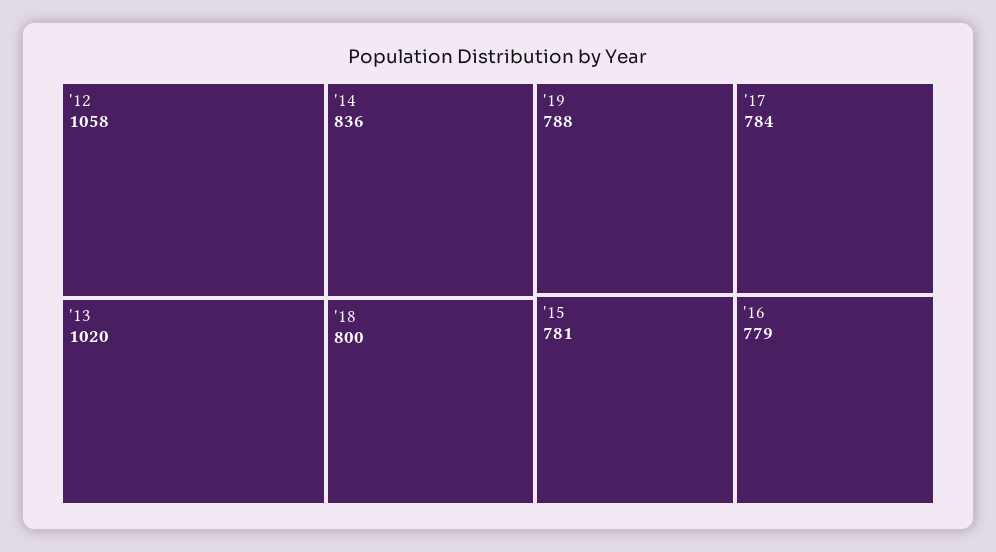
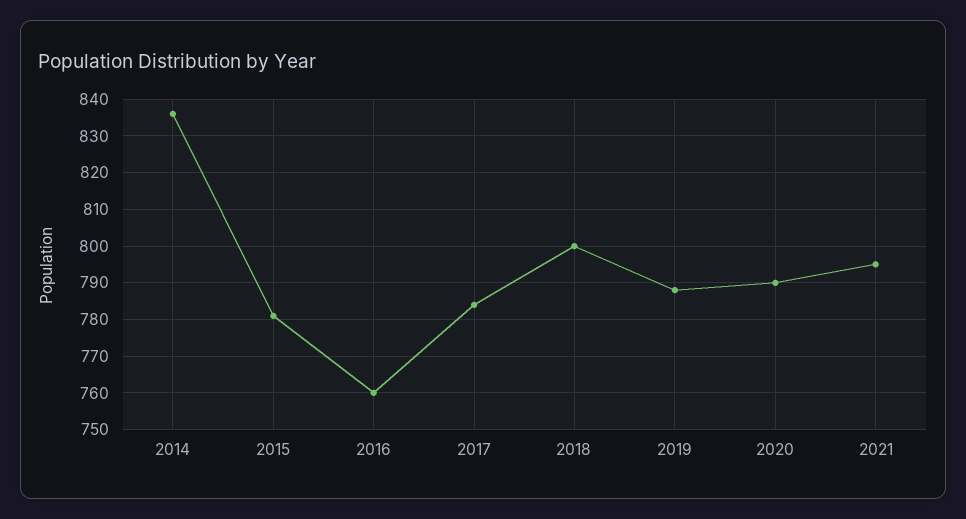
'12: 1058 -> none
'13: 1020 -> none
'16: 779 -> 760
2020: none -> 790
2021: none -> 795

